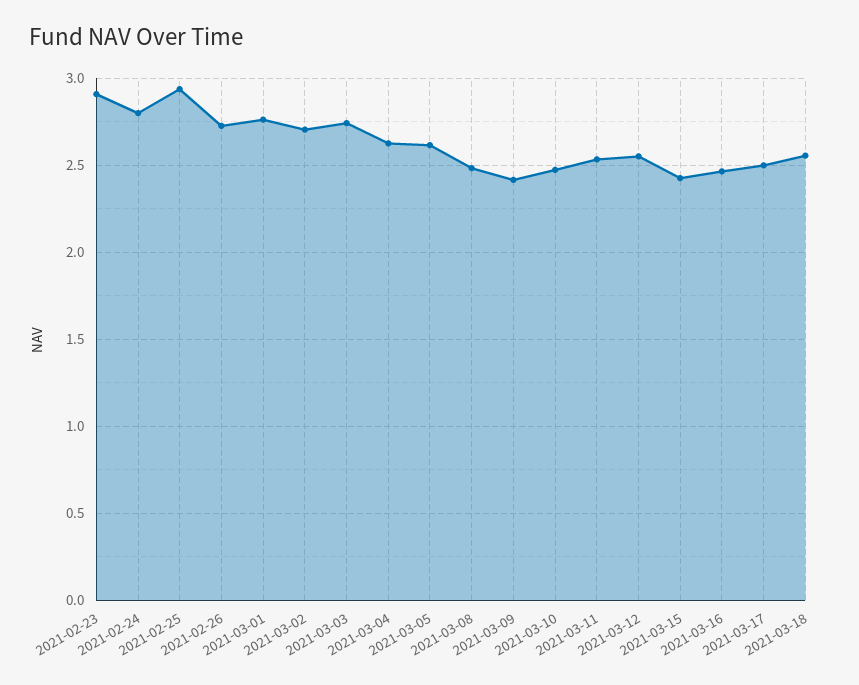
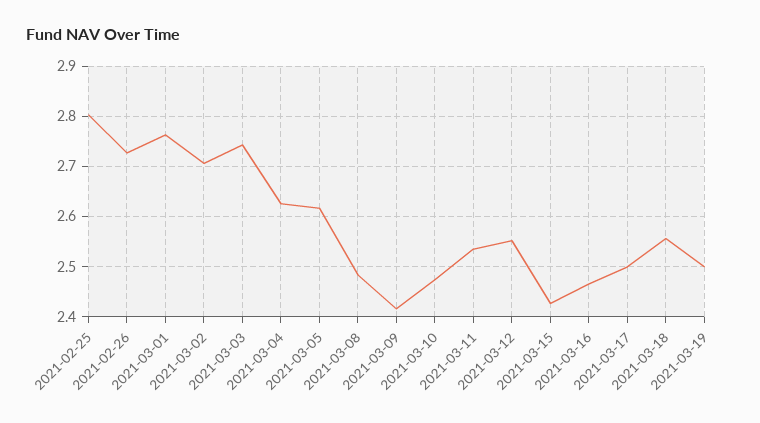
2021-02-23: 2.9 -> none
2021-02-24: 2.8 -> none
2021-02-25: 2.95 -> 2.8
2021-03-19: none -> 2.5

